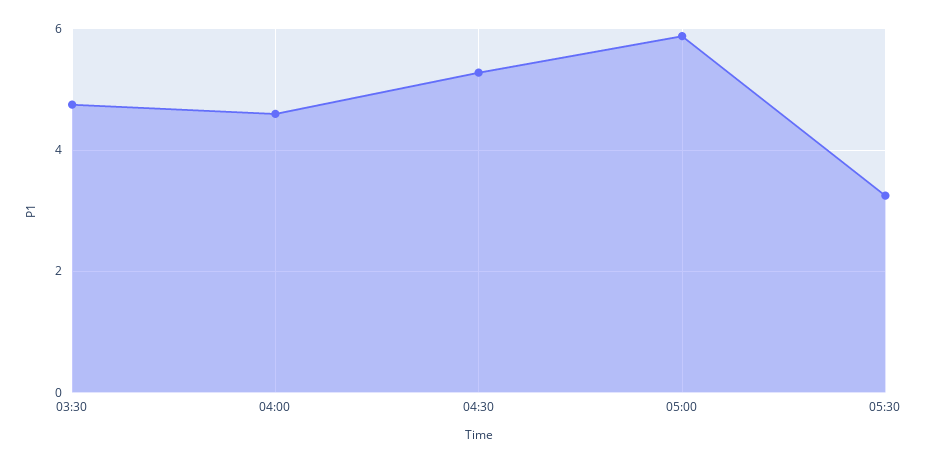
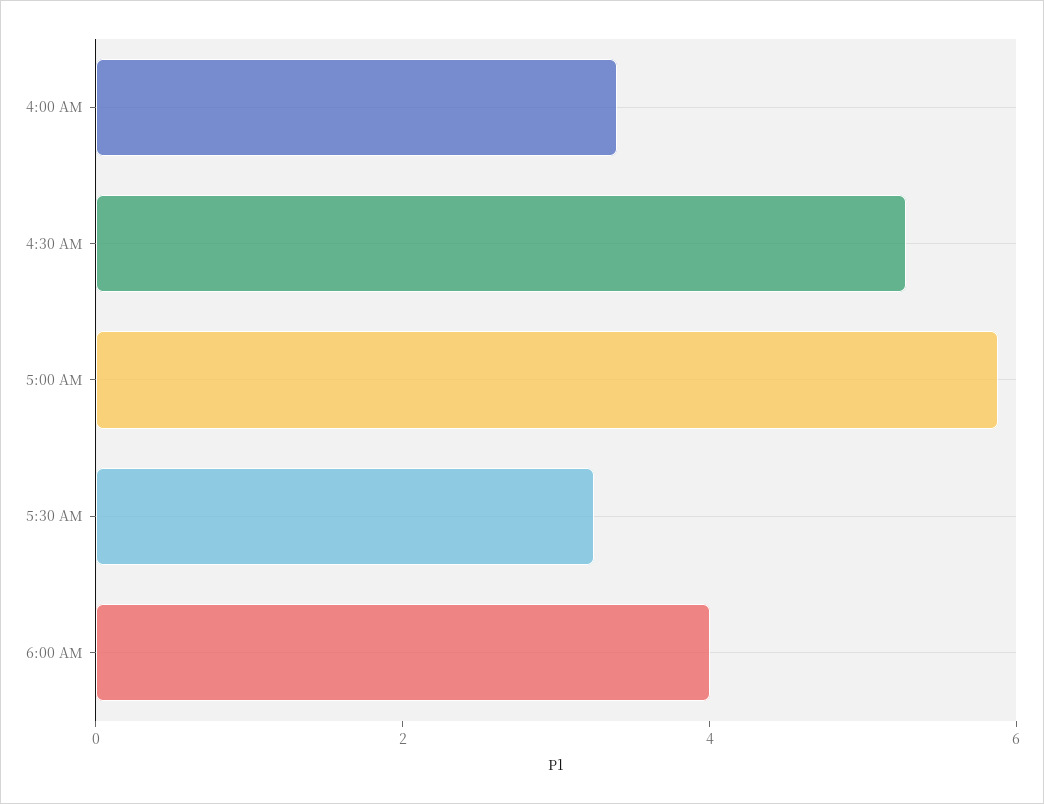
03:30: 4.8 -> none
04:00: 4.6 -> 3.5
6:00 AM: none -> 4

